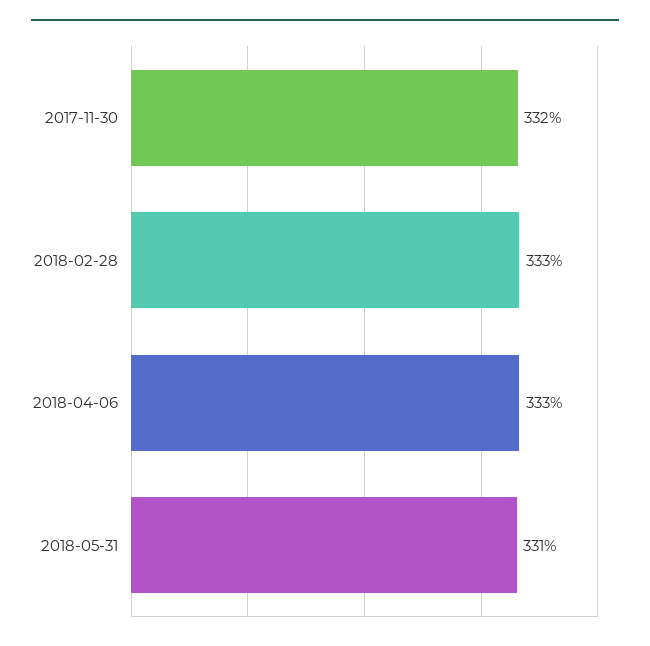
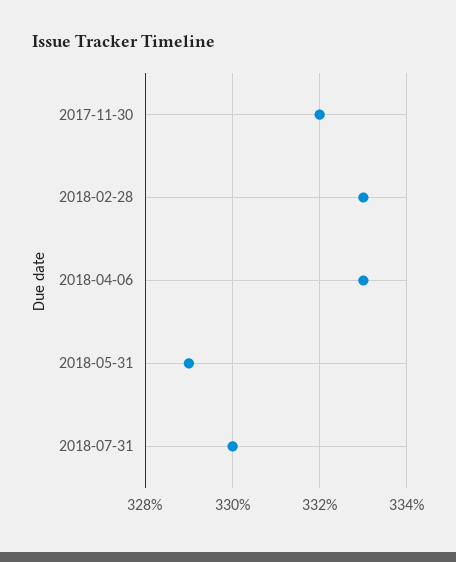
2018-05-31: 331 -> 329
2018-07-31: none -> 330

